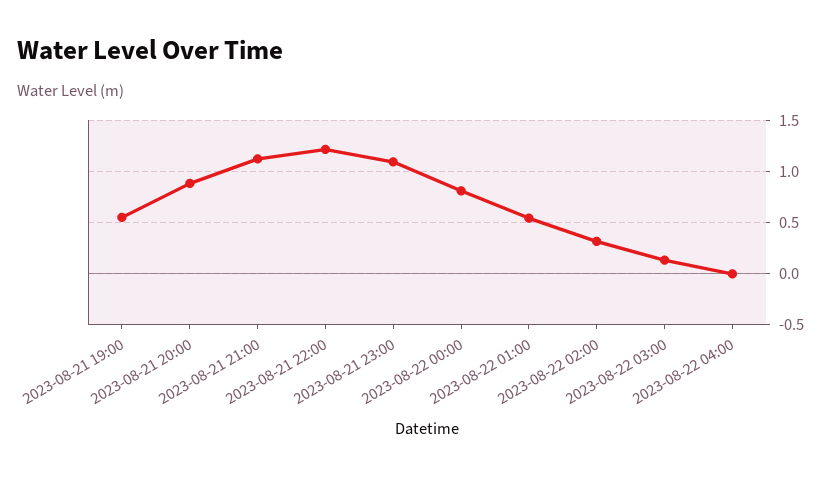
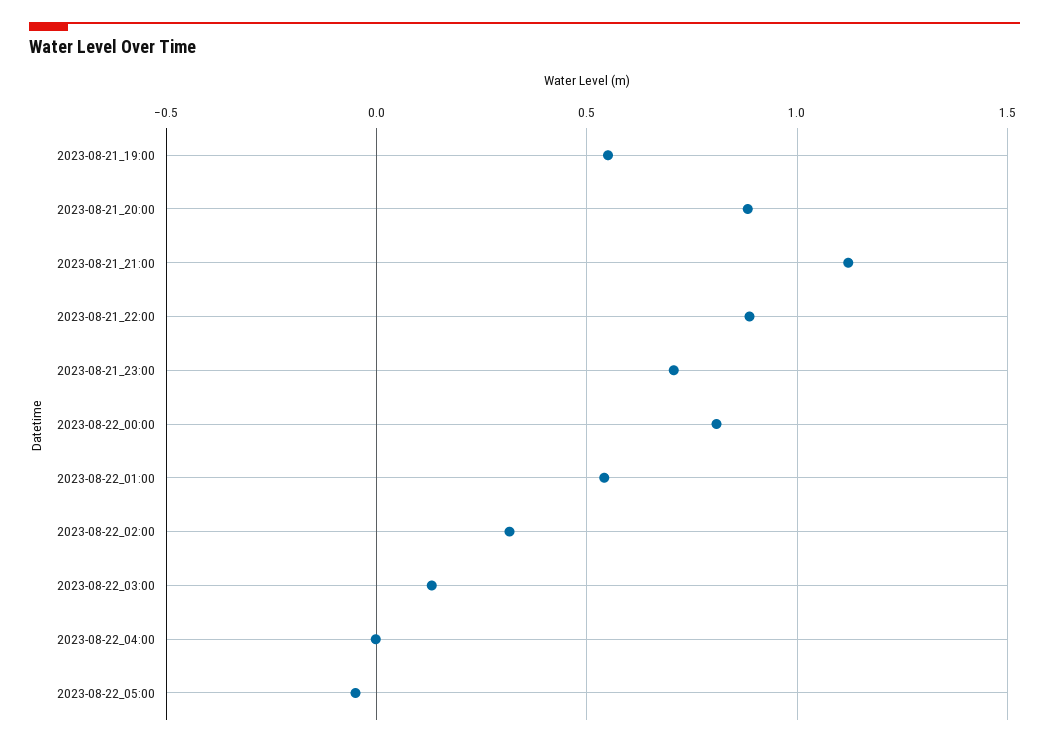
2023-08-21 22:00: 1.2 -> 0.9
2023-08-21 23:00: 1.1 -> 0.7
2023-08-22_05:00: none -> -0.05

